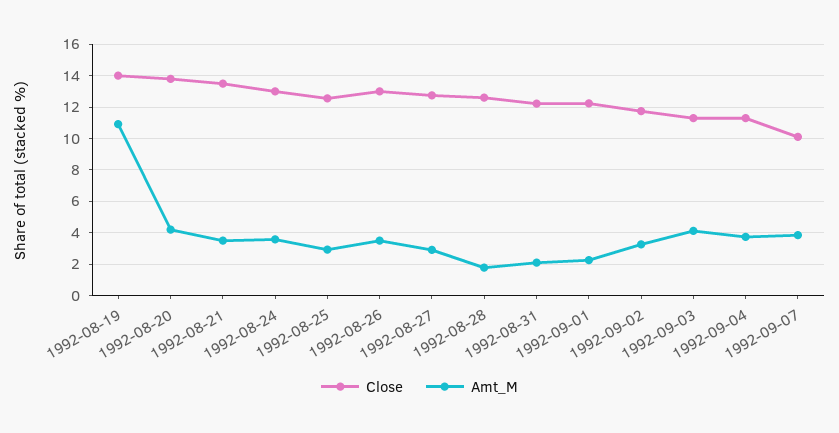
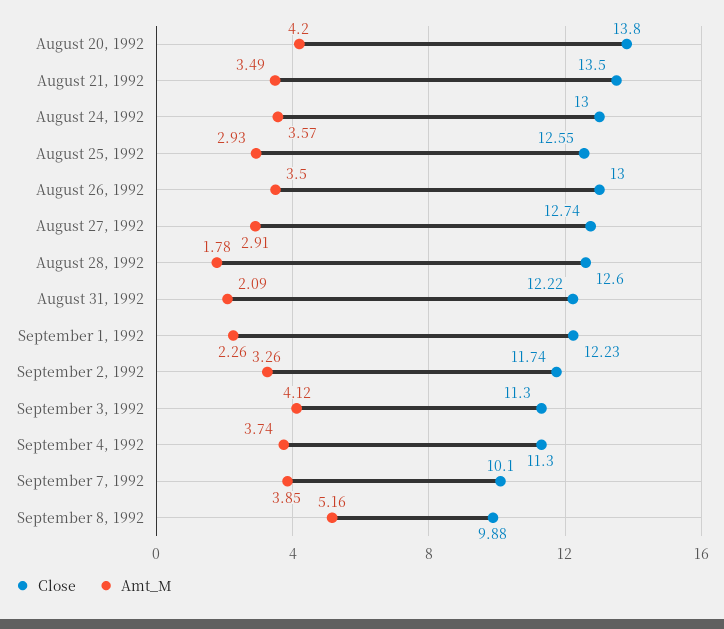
Close, 1992-08-19: 14 -> none
Amt_M, 1992-08-19: 11 -> none
Close, September 8, 1992: none -> 9.88
Amt_M, September 8, 1992: none -> 5.16

